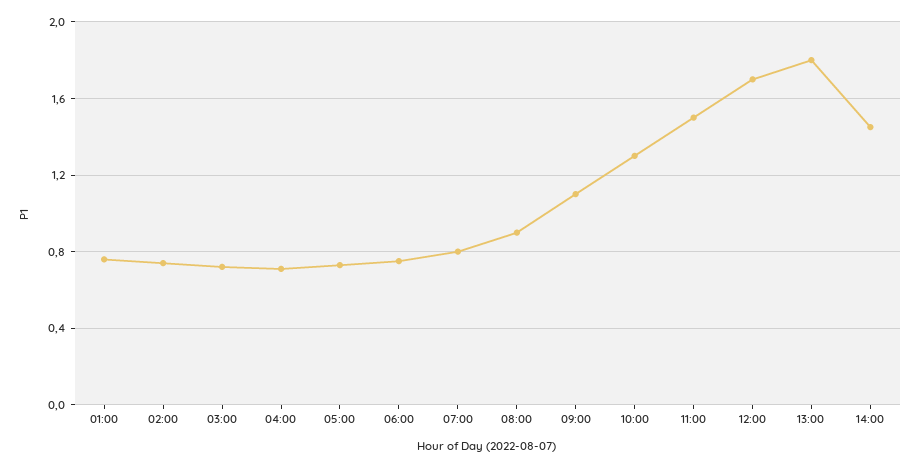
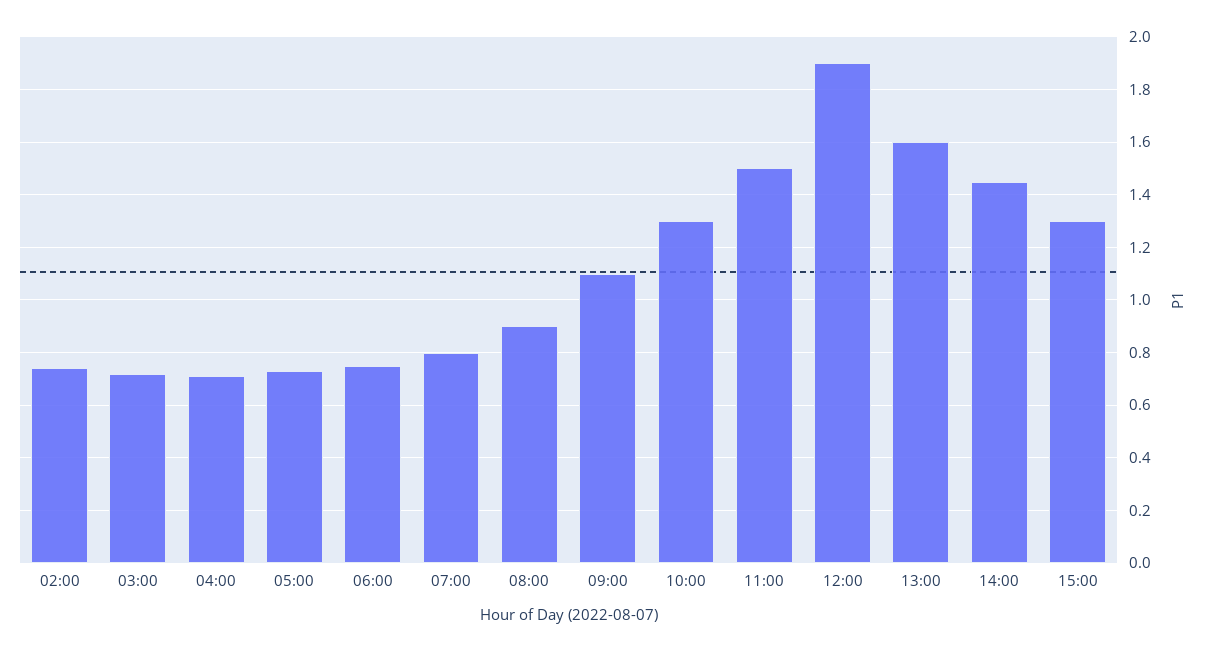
01:00: 0.75 -> none
12:00: 1.7 -> 1.9
13:00: 1.8 -> 1.6
15:00: none -> 1.3

